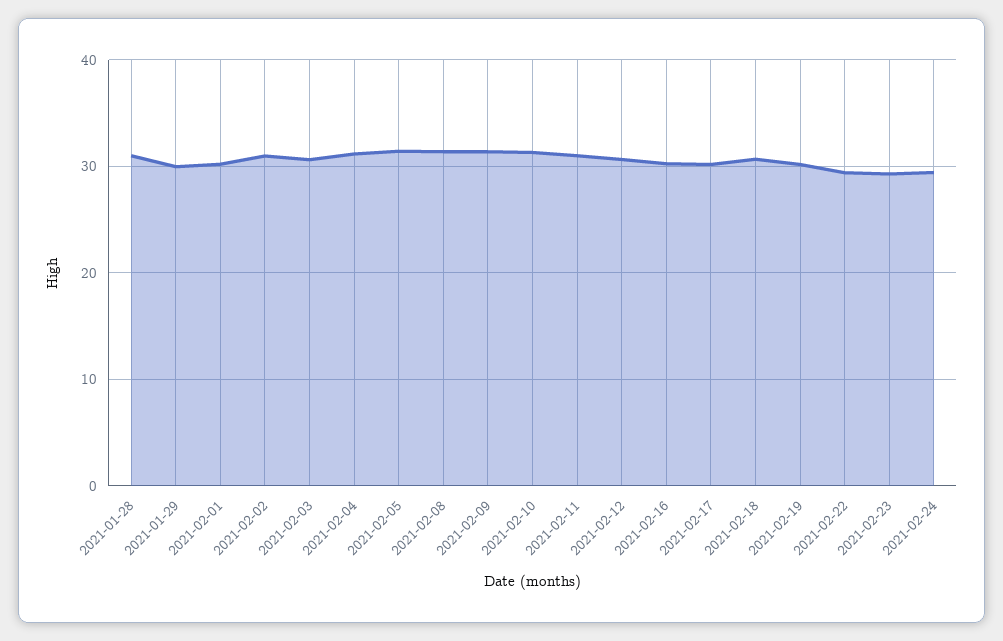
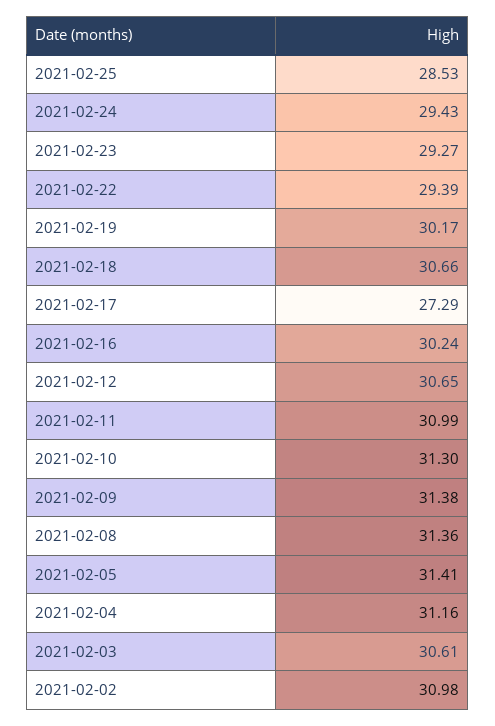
2021-01-28: 31 -> none
2021-01-29: 30 -> none
2021-02-01: 30 -> none
2021-02-17: 30 -> 27.29
2021-02-25: none -> 28.53

